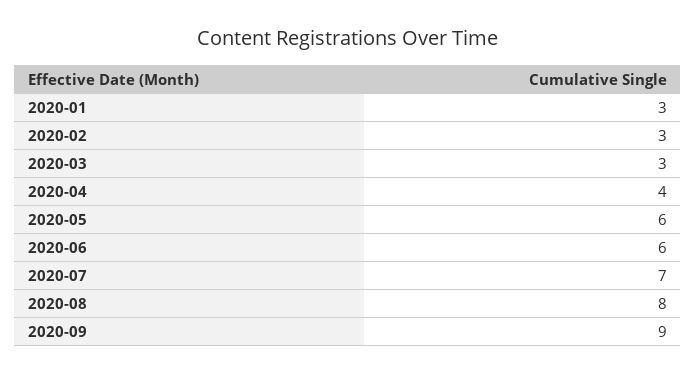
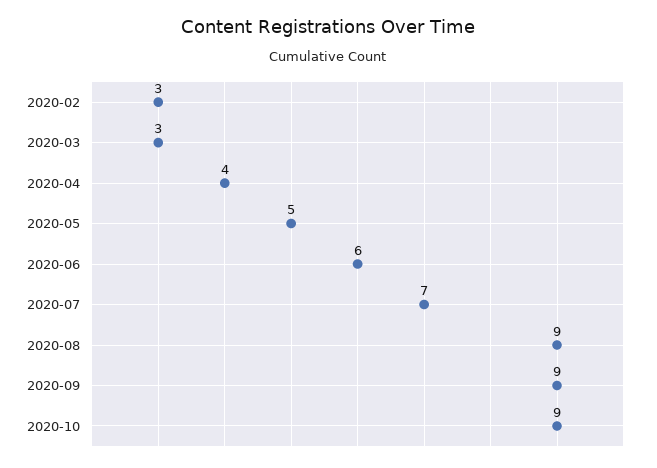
2020-01: 3 -> none
2020-05: 6 -> 5
2020-08: 8 -> 9
2020-10: none -> 9

